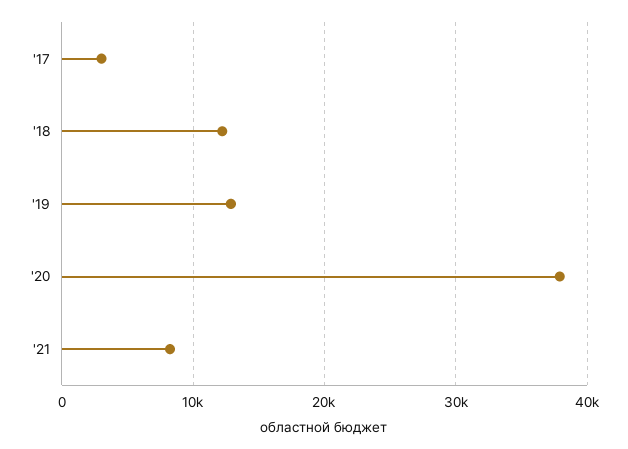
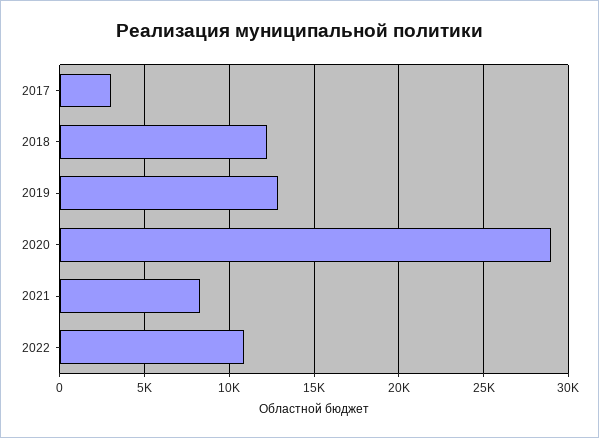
'20: 38000 -> 29000
2022: none -> 11000

